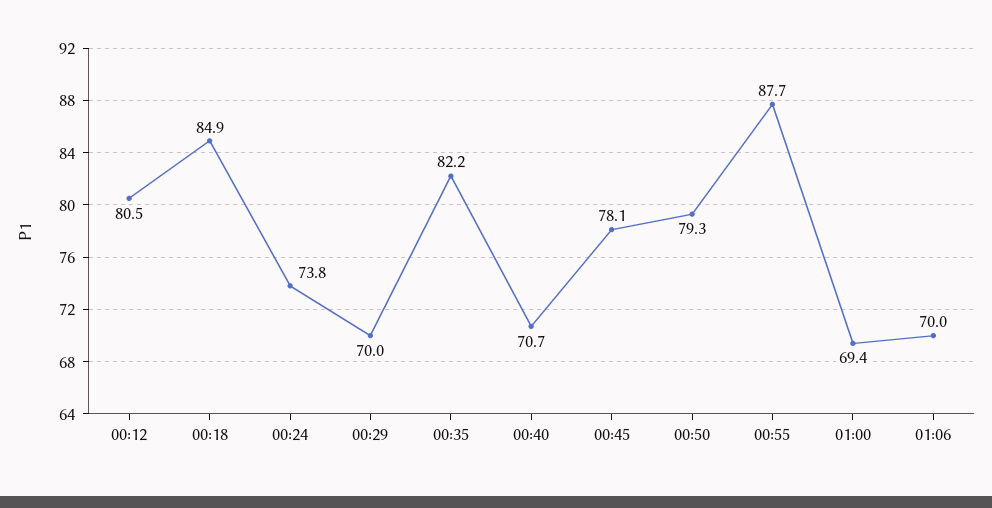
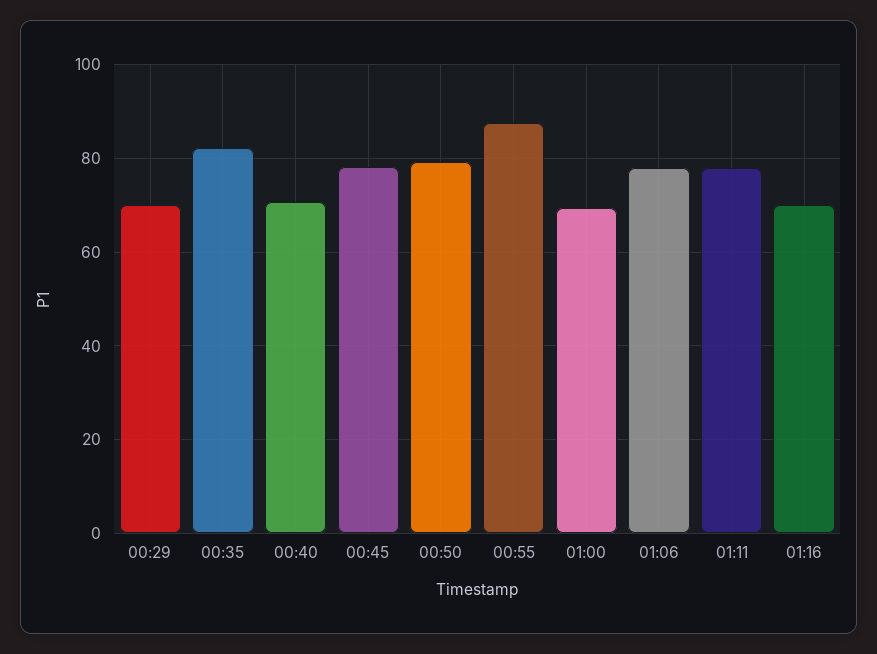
00:12: 80.5 -> none
00:18: 84.9 -> none
00:24: 73.8 -> none
01:06: 70 -> 78
01:11: none -> 78
01:16: none -> 70

